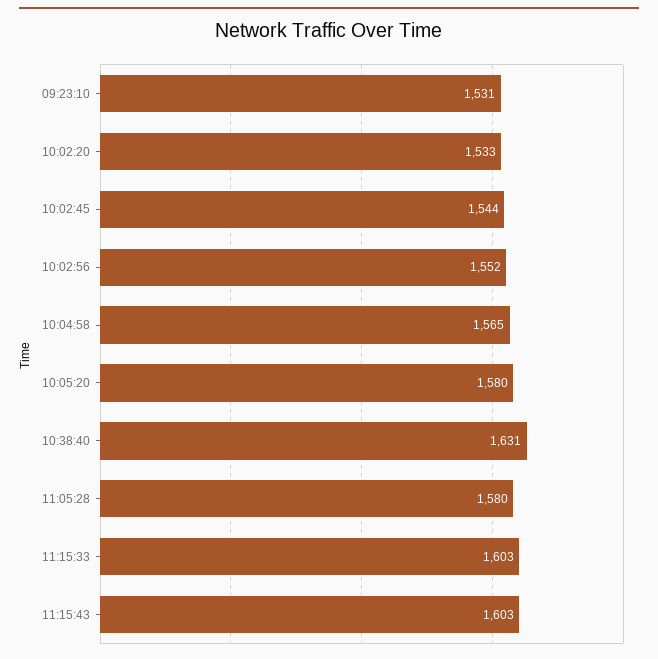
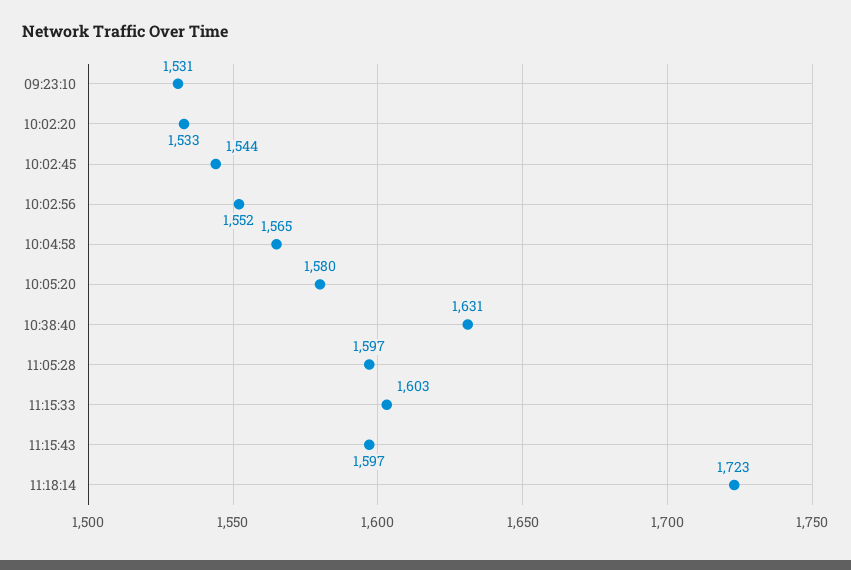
11:05:28: 1580 -> 1597
11:15:43: 1603 -> 1597
11:18:14: none -> 1723

